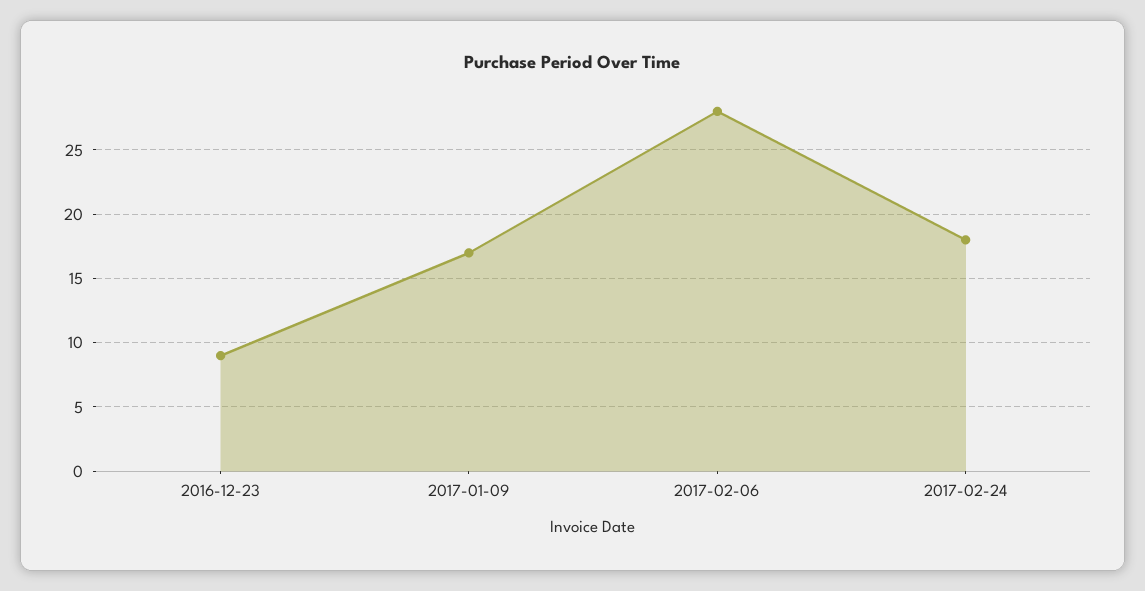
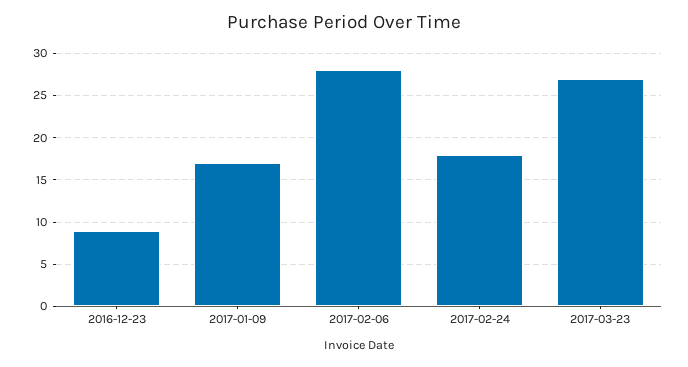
2017-03-23: none -> 27

